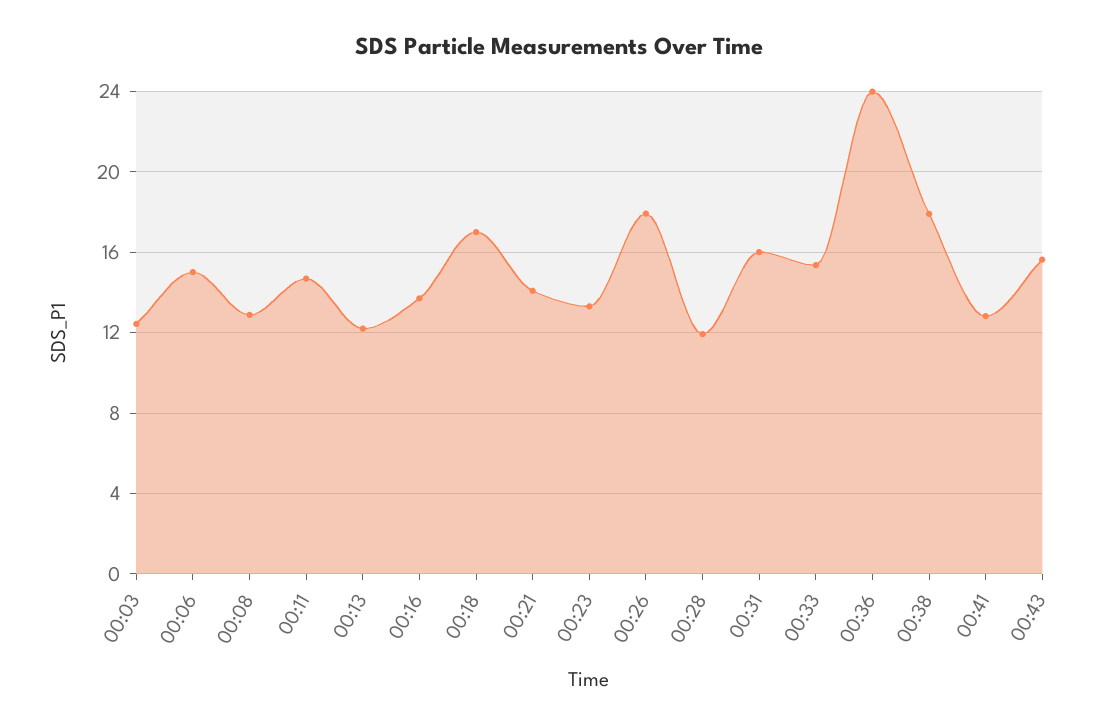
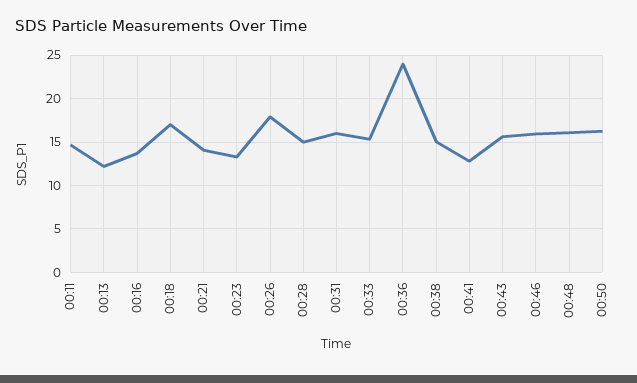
00:03: 12.5 -> none
00:06: 15 -> none
00:08: 13 -> none
00:28: 12 -> 15
00:38: 18 -> 15
00:46: none -> 16
00:48: none -> 16
00:50: none -> 16

